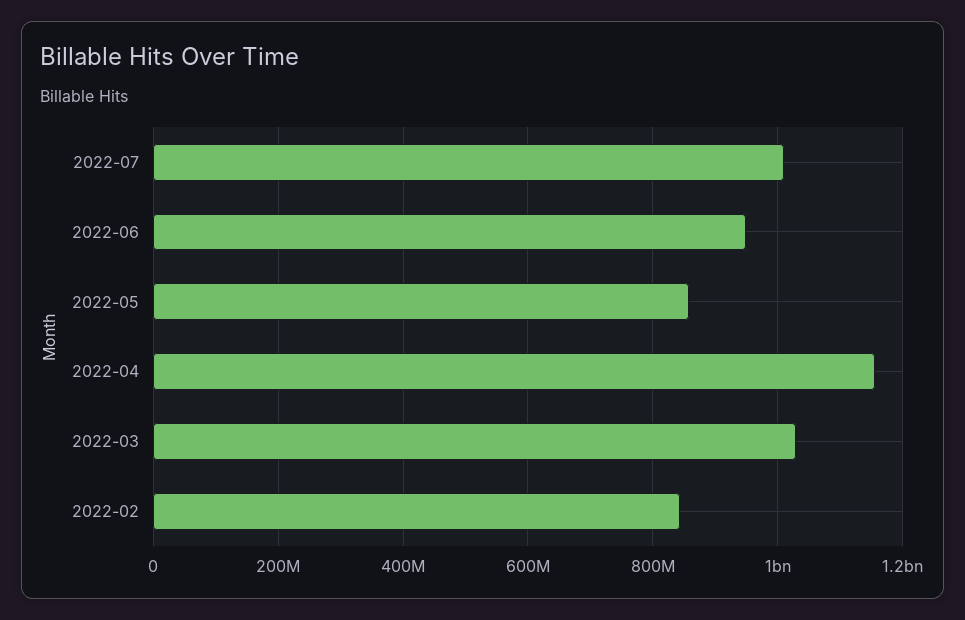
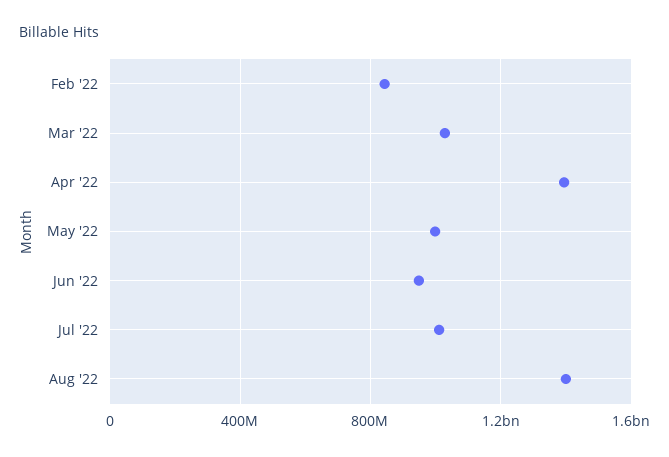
2022-05: 860000000 -> 1000000000
2022-04: 1160000000 -> 1400000000
Aug '22: none -> 1400000000

